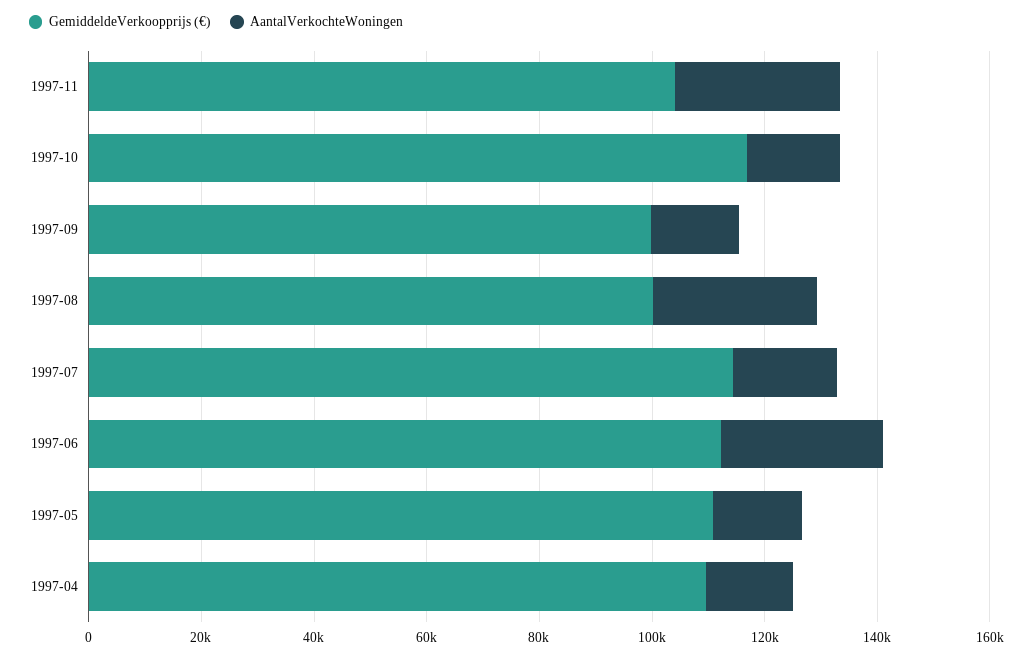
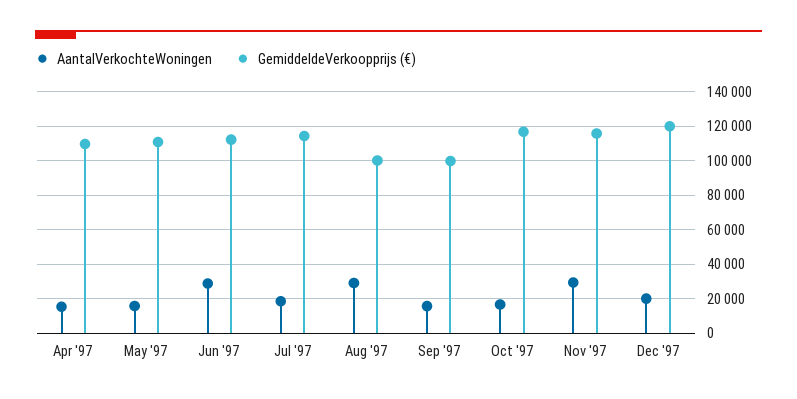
GemiddeldeVerkoopprijs (€), 1997-11: 105000 -> 115000
AantalVerkochteWoningen, Dec '97: none -> 20000
GemiddeldeVerkoopprijs (€), Dec '97: none -> 120000

